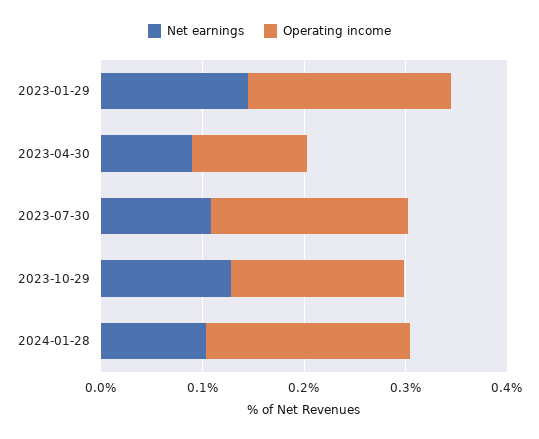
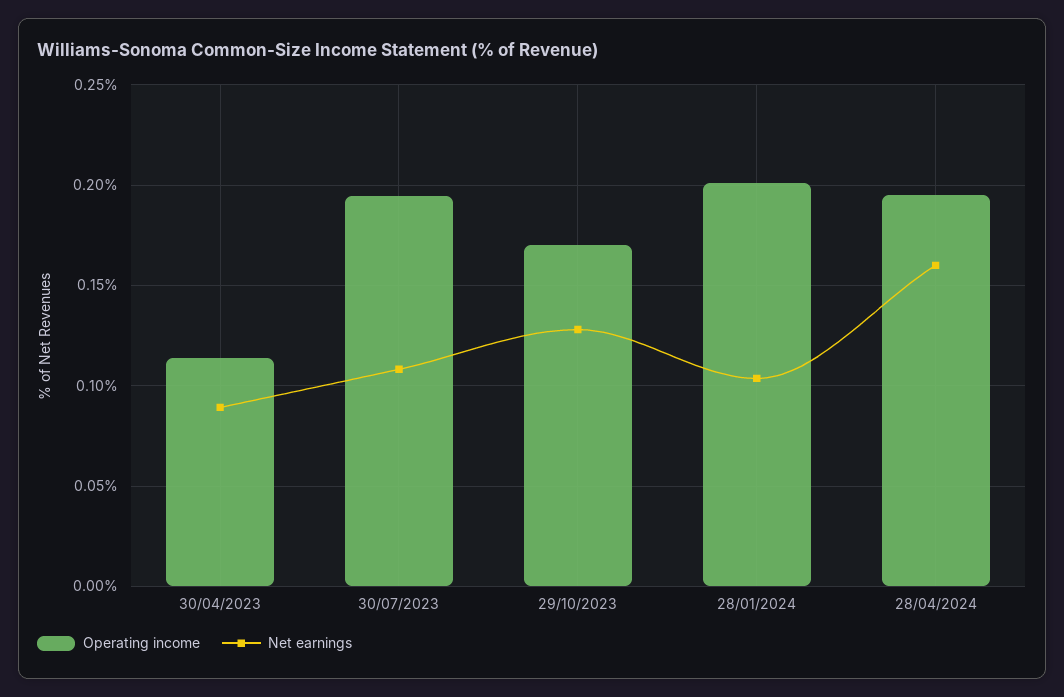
Net earnings, 2023-01-29: 0.14 -> none
Operating income, 2023-01-29: 0.2 -> none
Operating income, 28/04/2024: none -> 0.195
Net earnings, 28/04/2024: none -> 0.16

